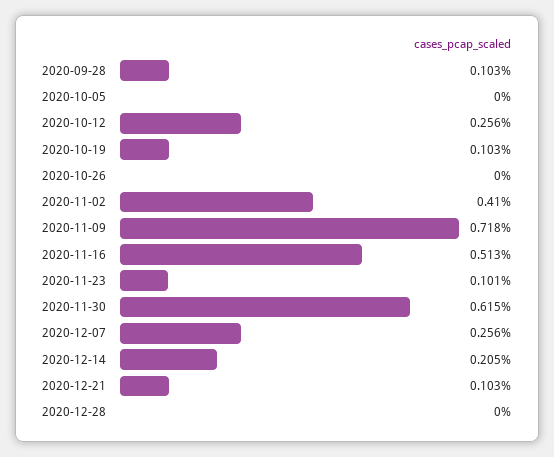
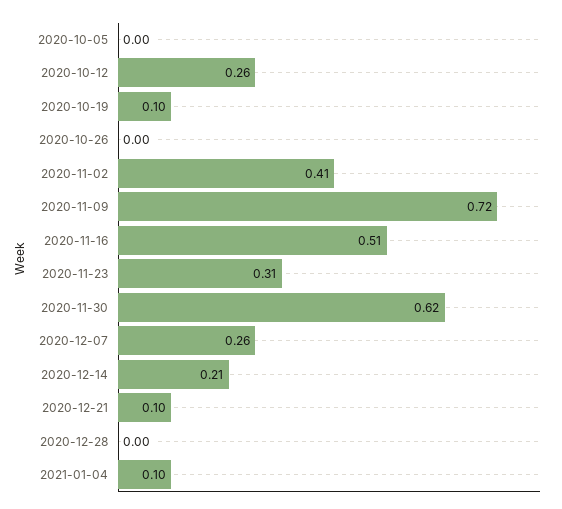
2020-09-28: 0.103 -> none
2020-11-23: 0.101 -> 0.31
2021-01-04: none -> 0.1

